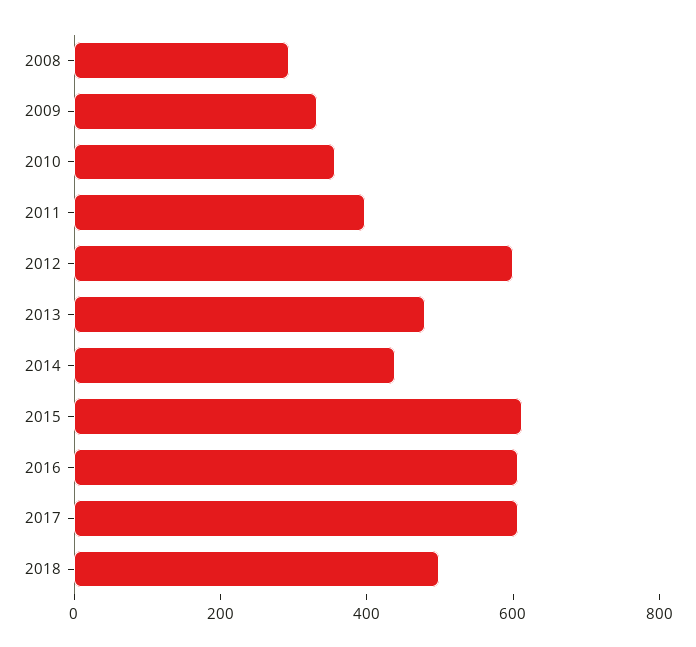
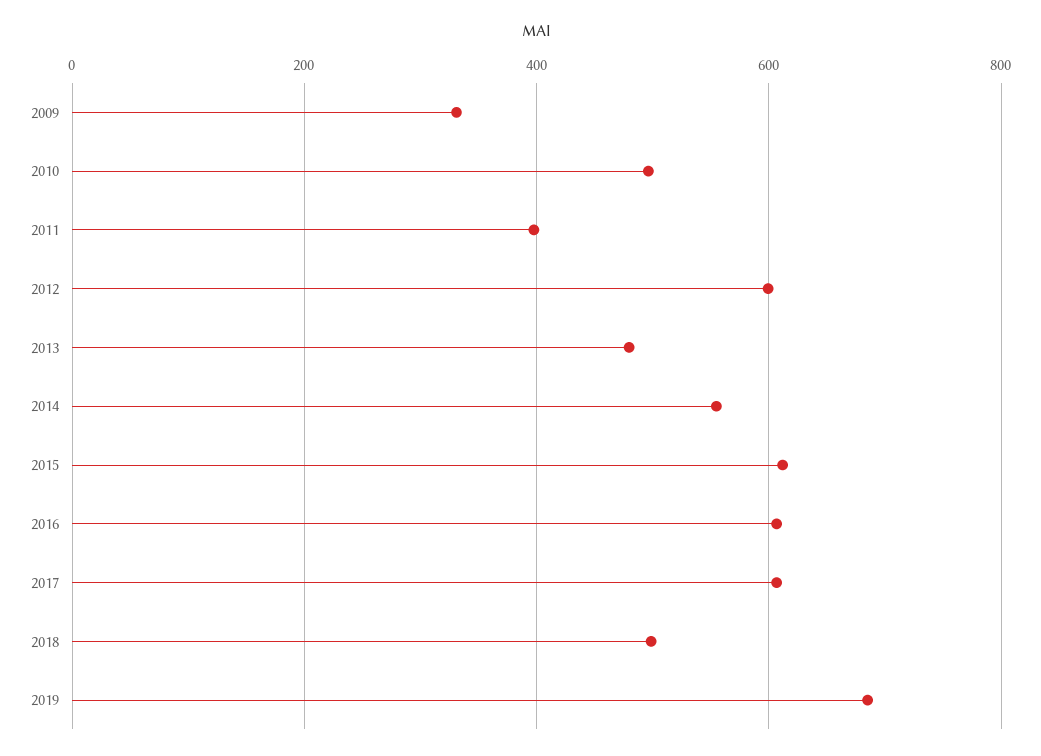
2008: 300 -> none
2010: 350 -> 500
2014: 450 -> 560
2019: none -> 680

